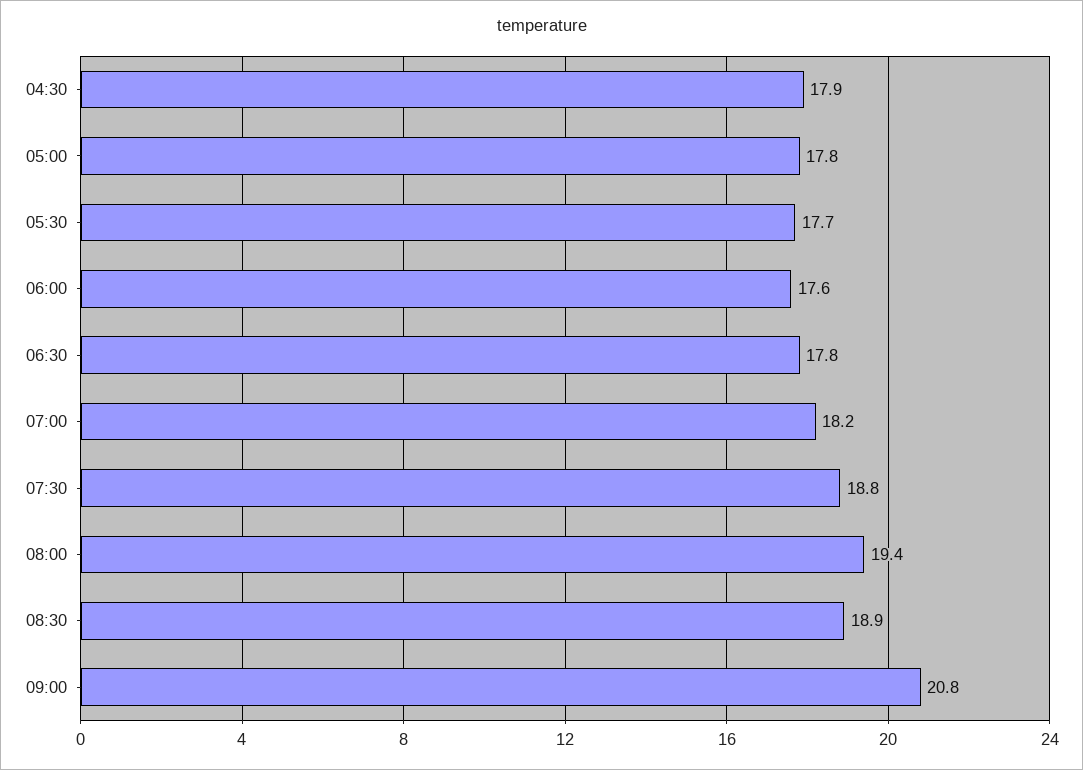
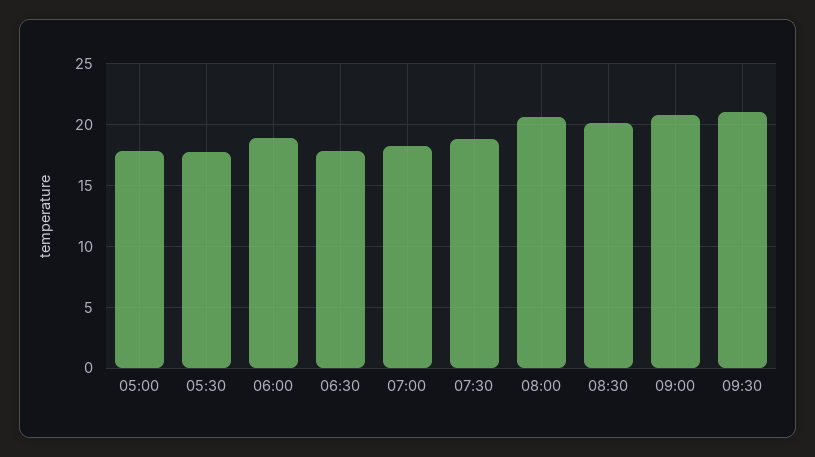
04:30: 17.9 -> none
06:00: 17.6 -> 19
08:00: 19.4 -> 20.5
08:30: 18.9 -> 20
09:30: none -> 21

